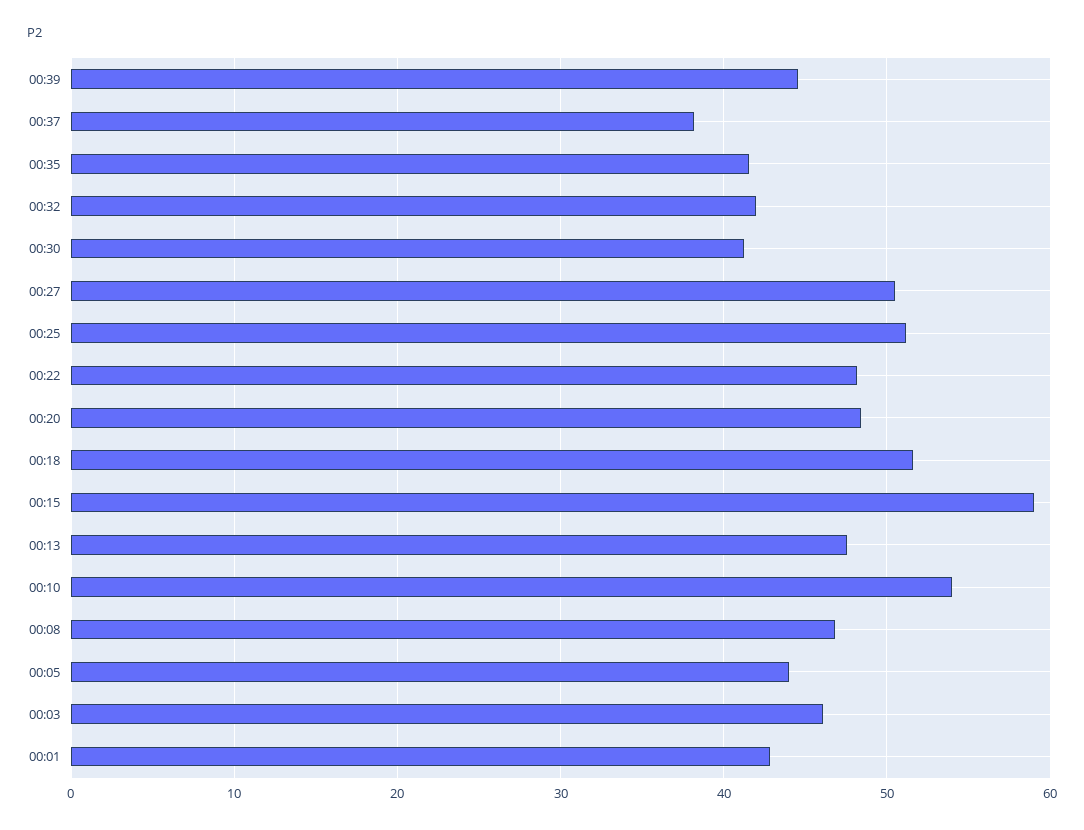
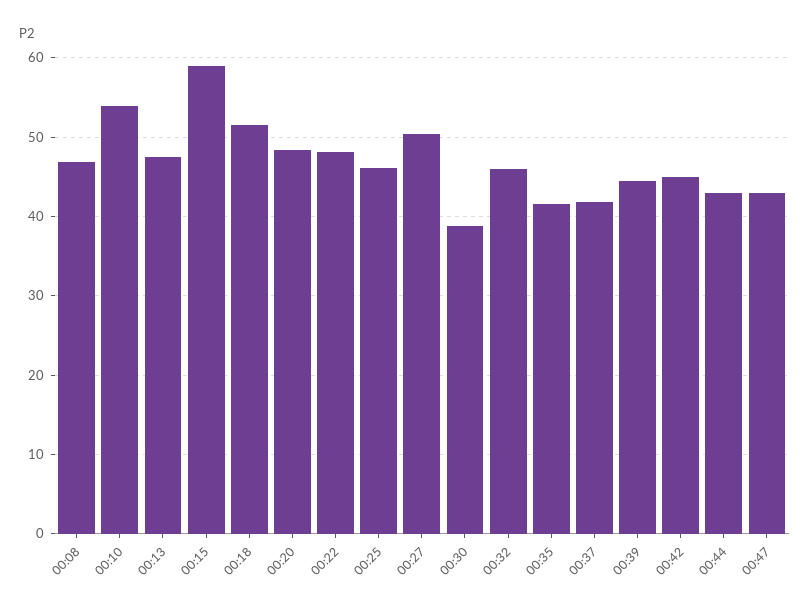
00:37: 38 -> 42
00:32: 42 -> 46
00:30: 41 -> 39
00:25: 51 -> 46
00:05: 44 -> none
00:03: 46 -> none
00:01: 43 -> none
00:42: none -> 45
00:44: none -> 43
00:47: none -> 43

